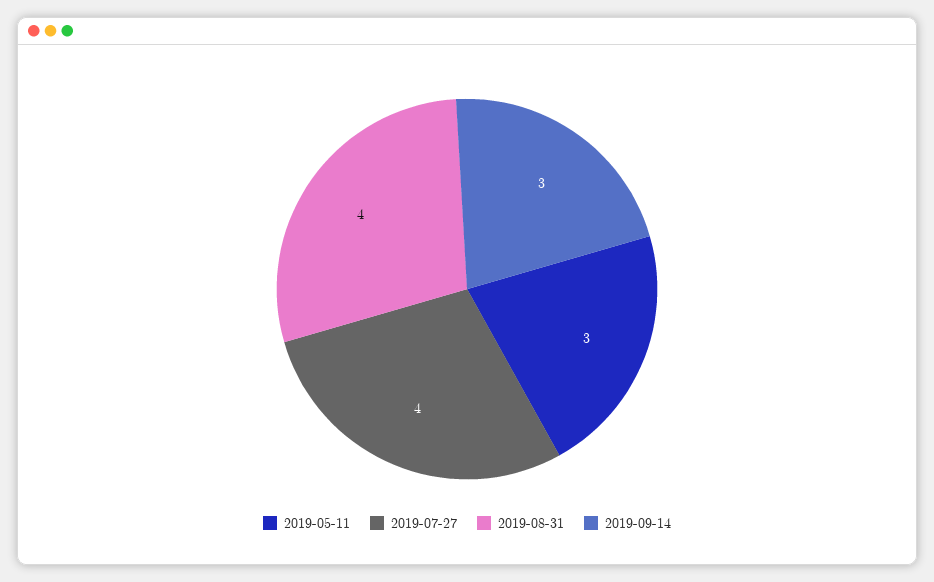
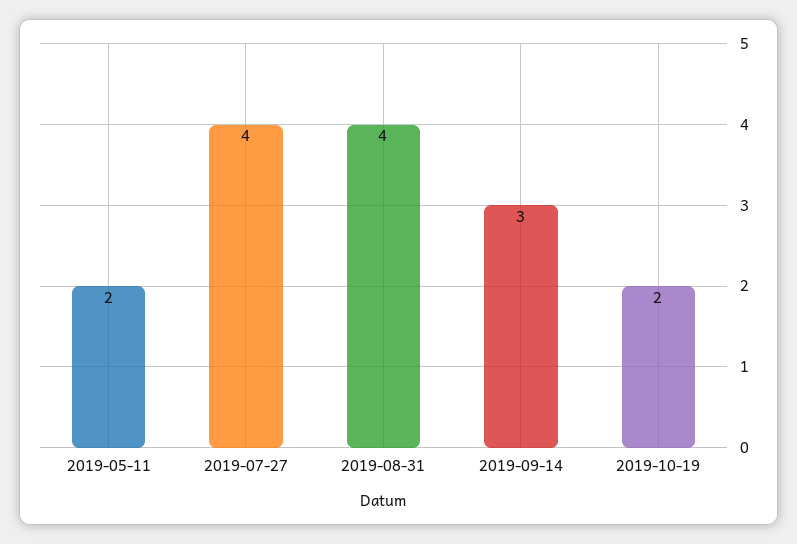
2019-05-11: 3 -> 2
2019-10-19: none -> 2

